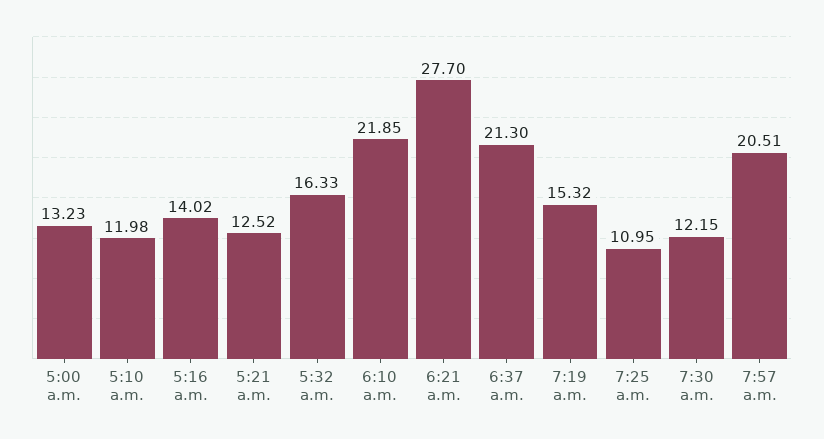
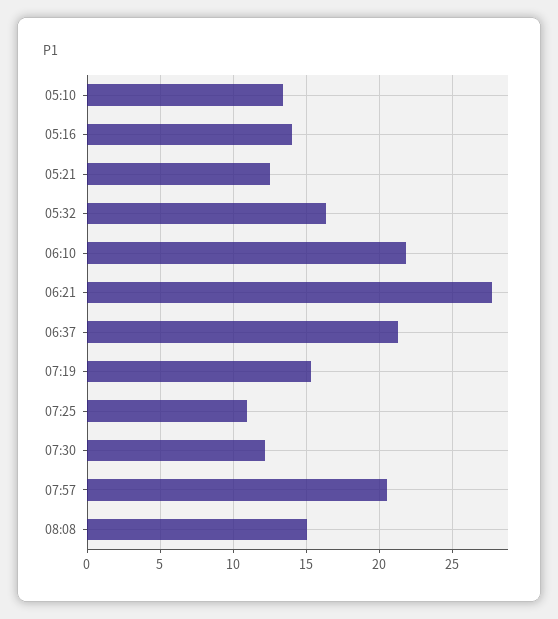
5:00 a.m.: 13.23 -> none
5:10 a.m.: 11.98 -> 13.5
08:08: none -> 15

